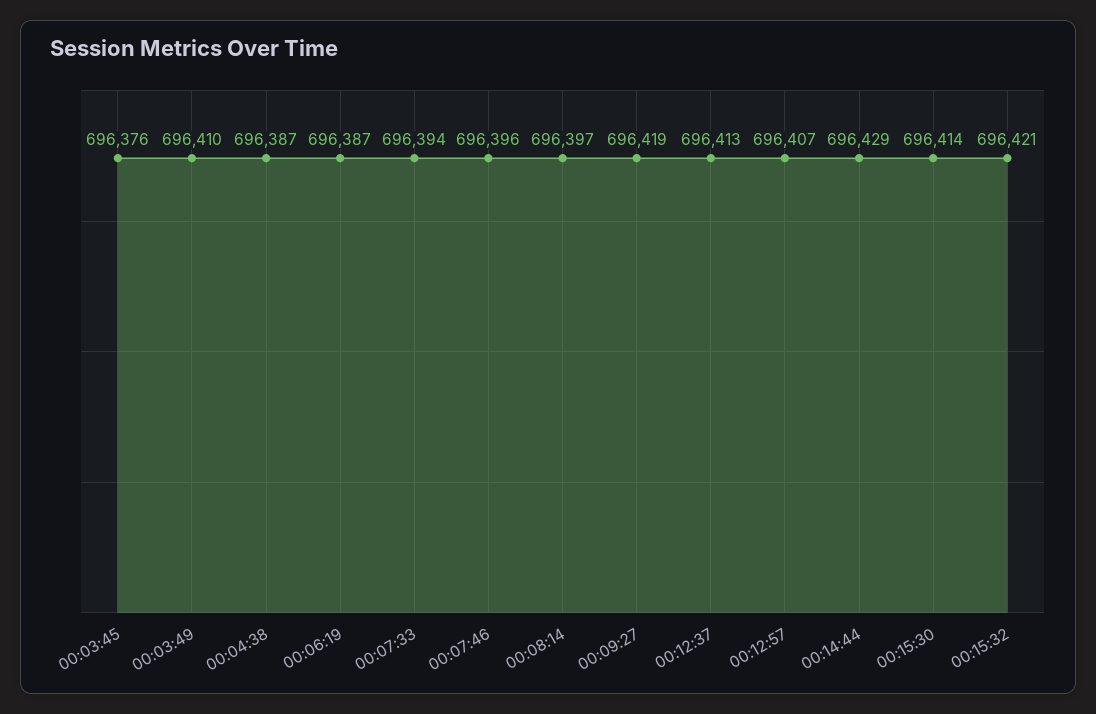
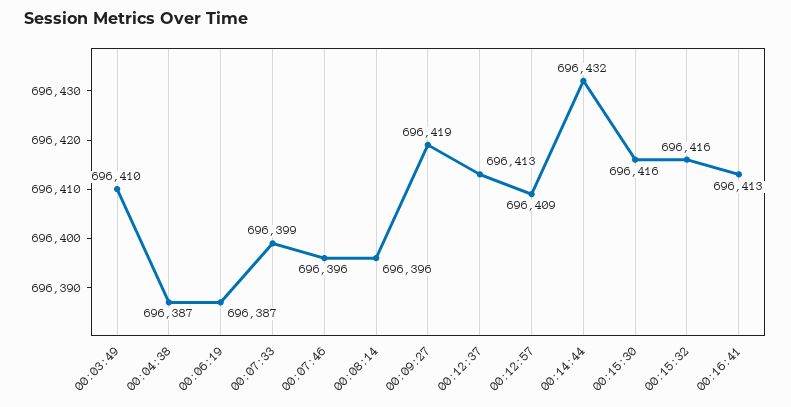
00:03:45: 696376 -> none
00:07:33: 696394 -> 696399
00:08:14: 696397 -> 696396
00:12:57: 696407 -> 696409
00:14:44: 696429 -> 696432
00:15:30: 696414 -> 696416
00:15:32: 696421 -> 696416
00:16:41: none -> 696413

